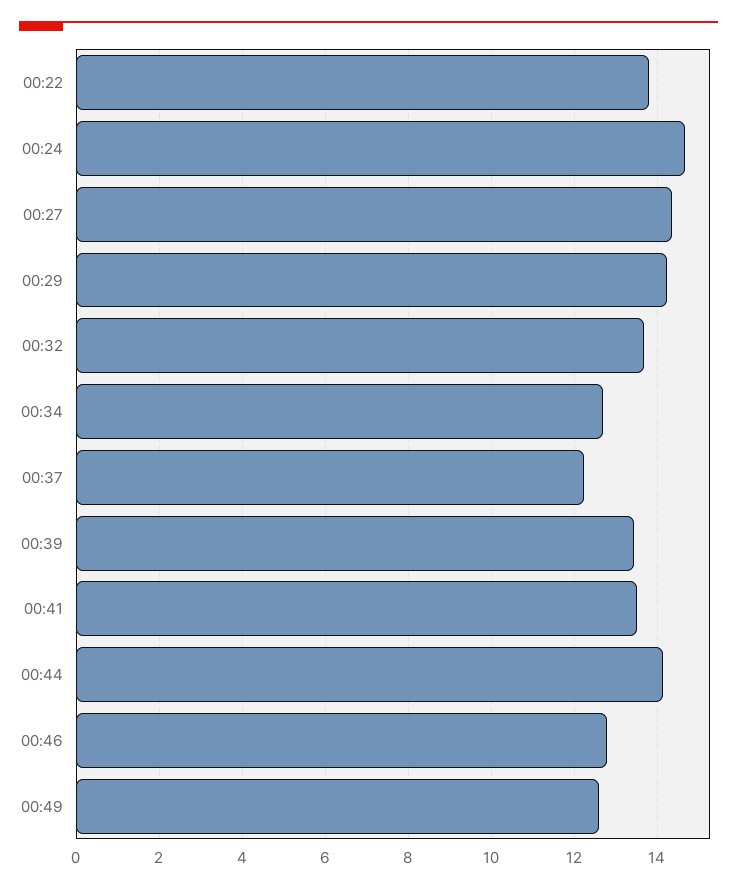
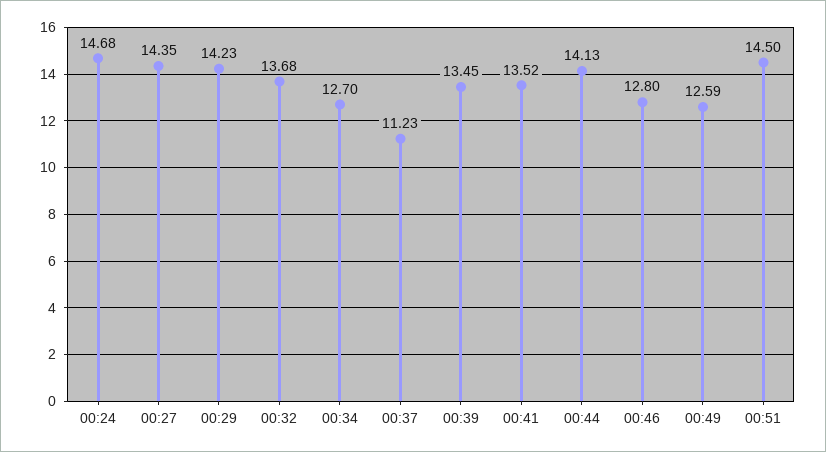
00:22: 13.8 -> none
00:37: 12.2 -> 11.23
00:51: none -> 14.5

